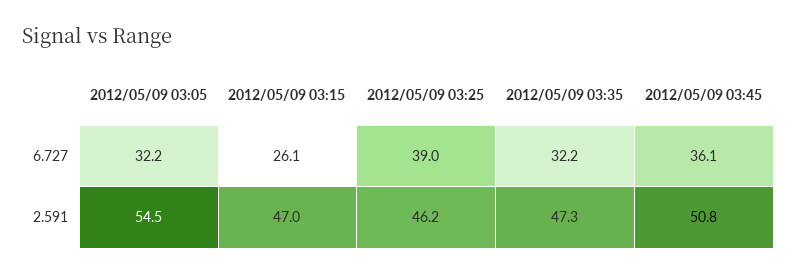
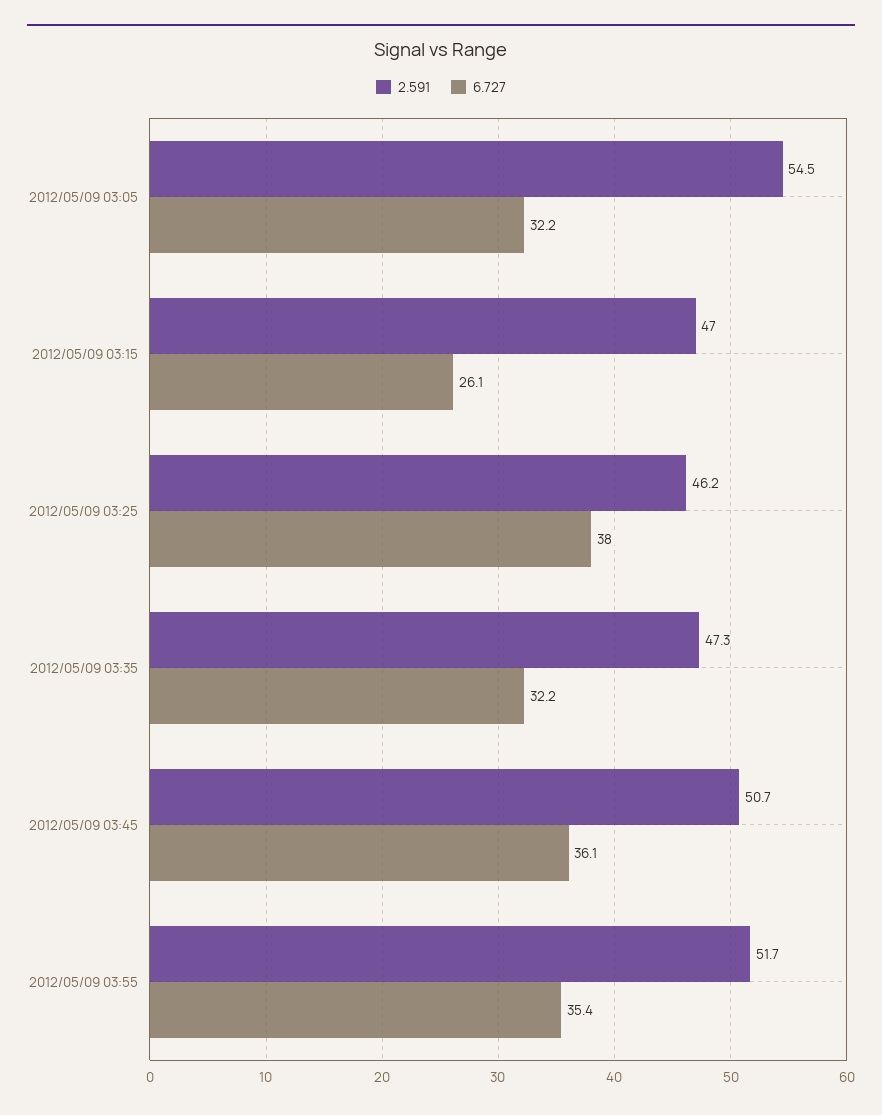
6.727, 2012/05/09 03:25: 39 -> 38
2.591, 2012/05/09 03:45: 50.8 -> 50.7
2.591, 2012/05/09 03:55: none -> 51.7
6.727, 2012/05/09 03:55: none -> 35.4

